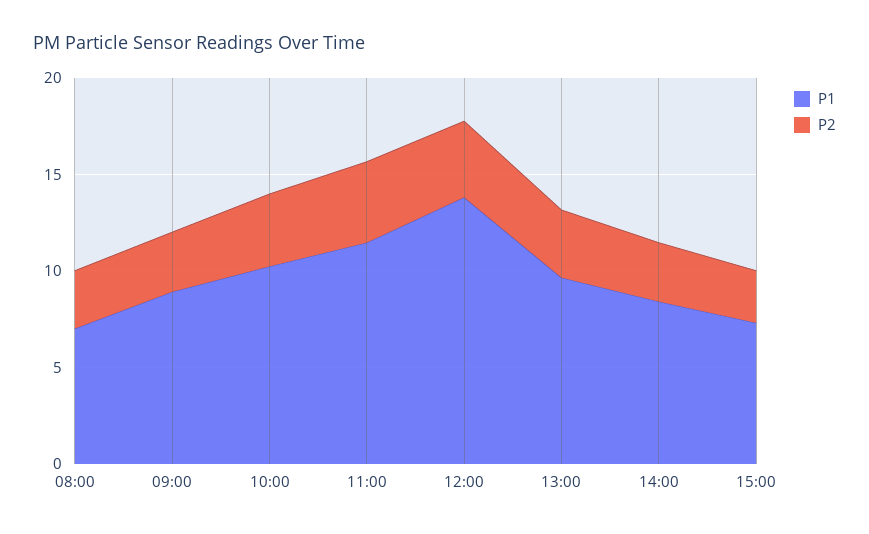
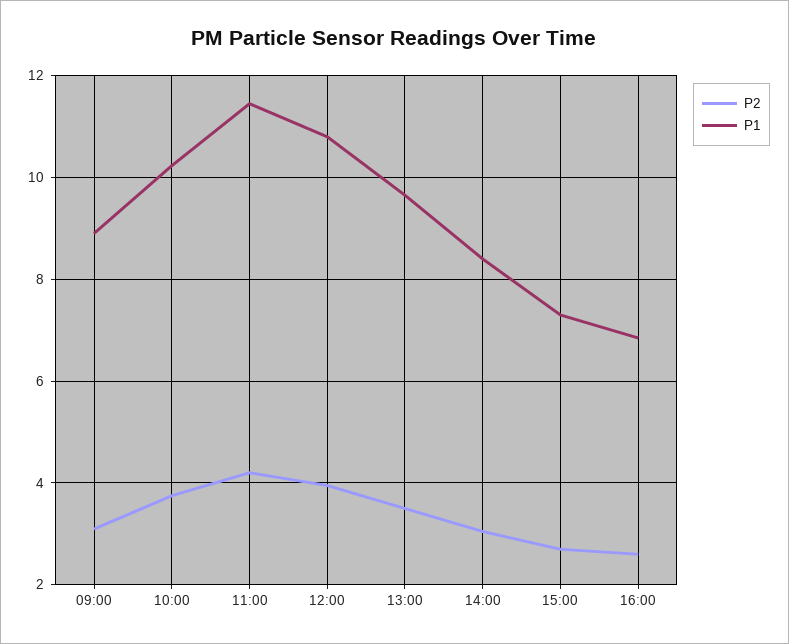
P1, 08:00: 7 -> none
P2, 08:00: 3 -> none
P1, 12:00: 14 -> 10.8
P2, 16:00: none -> 2.6
P1, 16:00: none -> 6.8

